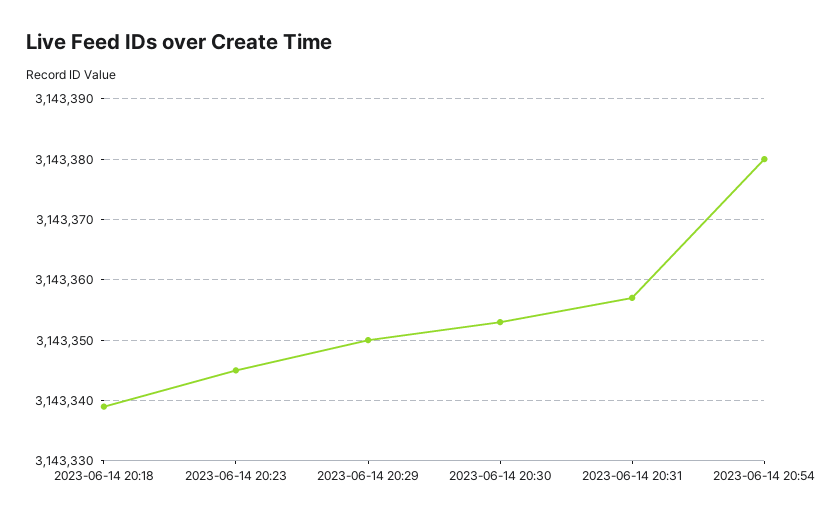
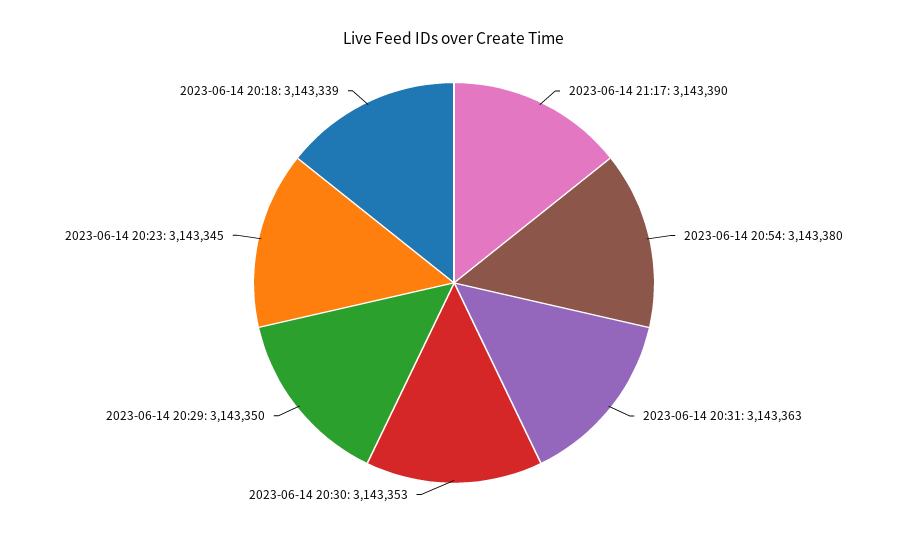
2023-06-14 20:31: 3143357 -> 3143363
2023-06-14 21:17: none -> 3143390

